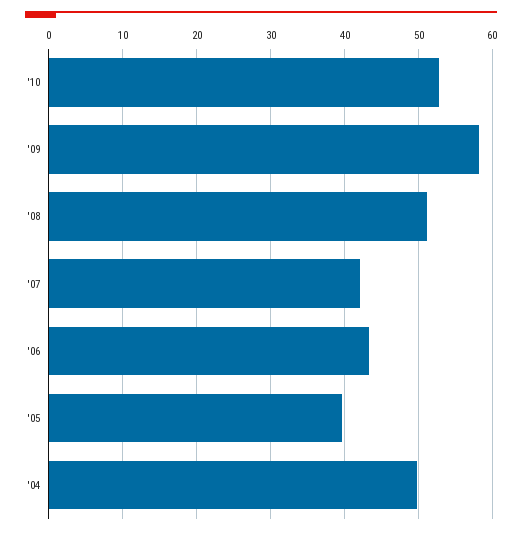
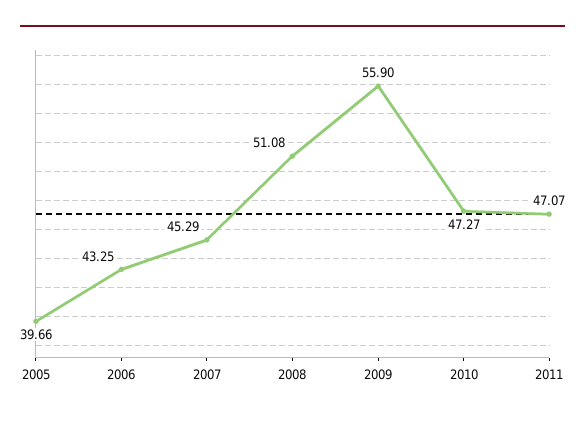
'10: 53 -> 47.27
'09: 58 -> 55.9
'07: 42 -> 45.29
'04: 50 -> none
2011: none -> 47.07

